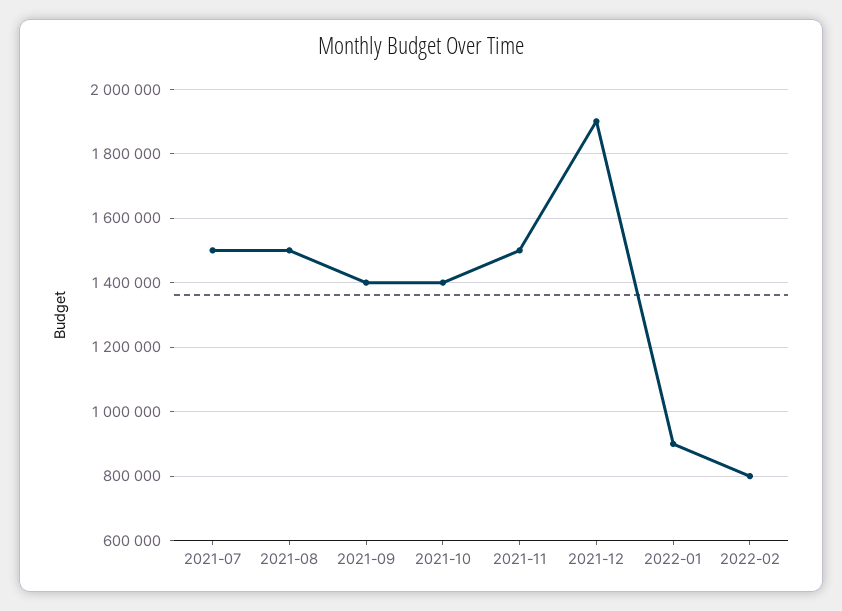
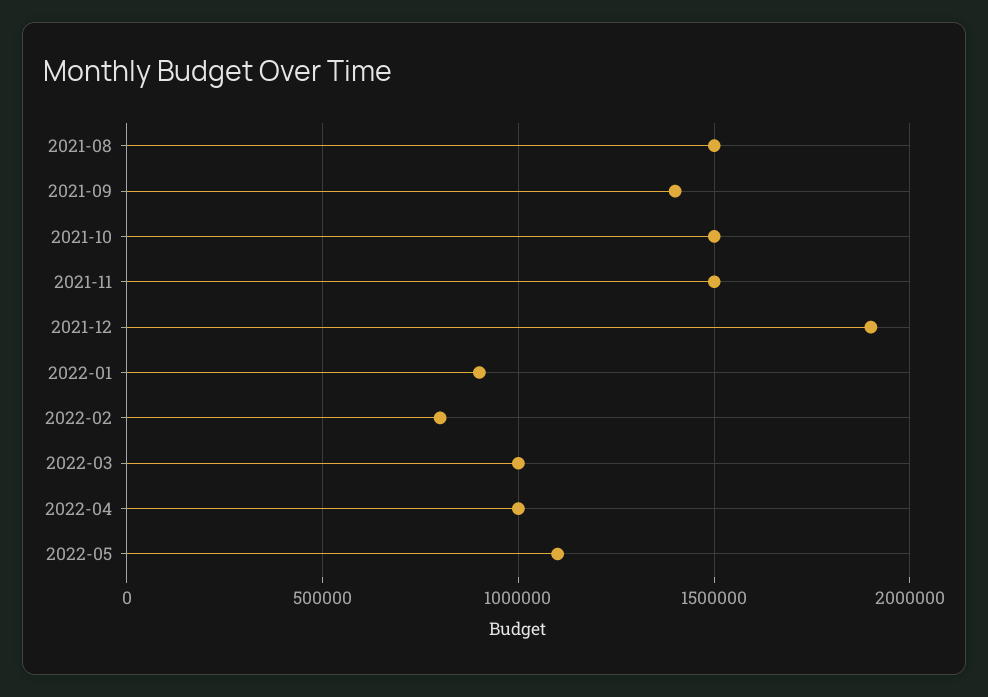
2021-07: 1500000 -> none
2021-10: 1400000 -> 1500000
2022-03: none -> 1000000
2022-04: none -> 1000000
2022-05: none -> 1100000

